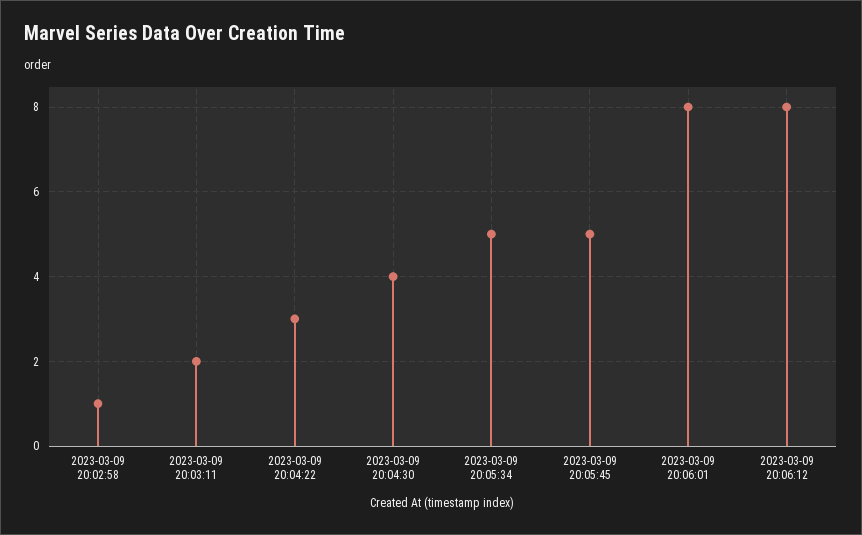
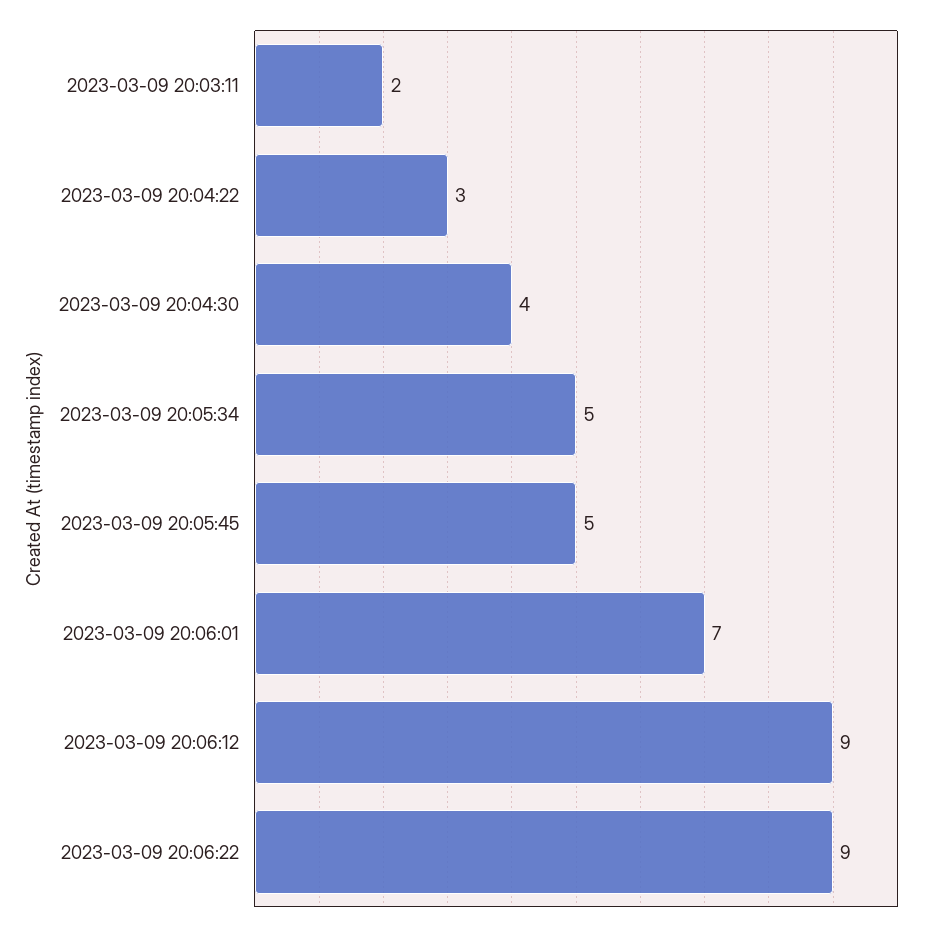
2023-03-09 20:02:58: 1 -> none
2023-03-09 20:06:01: 8 -> 7
2023-03-09 20:06:12: 8 -> 9
2023-03-09 20:06:22: none -> 9

